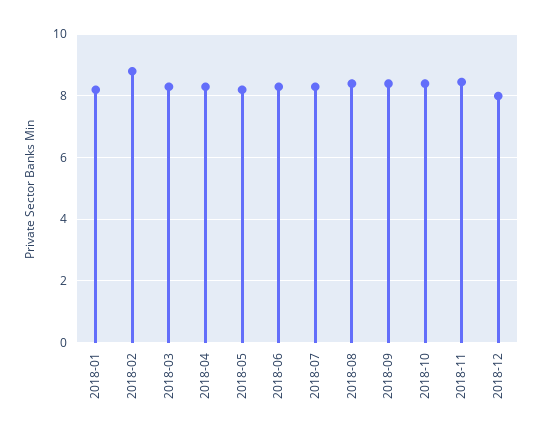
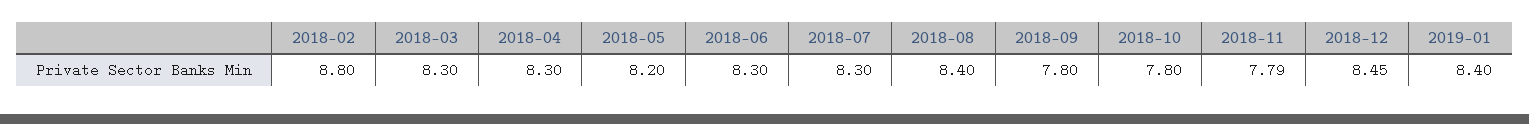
2018-01: 8.2 -> none
2018-09: 8.4 -> 7.8
2018-10: 8.4 -> 7.8
2018-11: 8.4 -> 7.79
2018-12: 8 -> 8.45
2019-01: none -> 8.4

